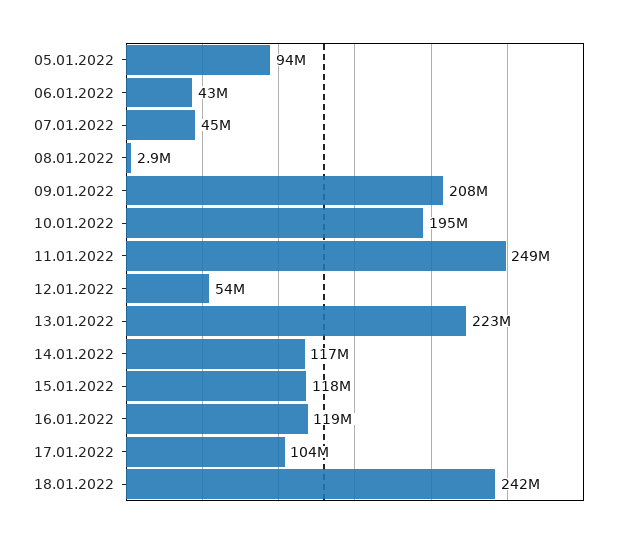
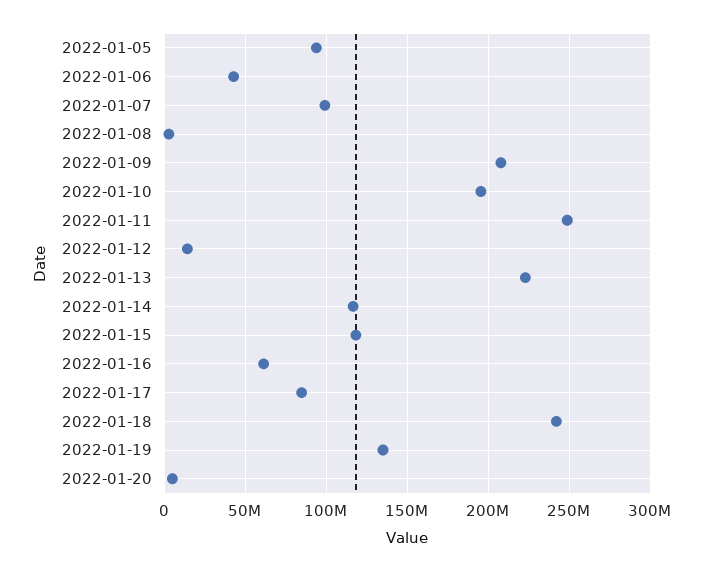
07.01.2022: 45000000 -> 100000000
12.01.2022: 54000000 -> 15000000
16.01.2022: 119000000 -> 60000000
17.01.2022: 104000000 -> 85000000
2022-01-19: none -> 135000000
2022-01-20: none -> 5000000

